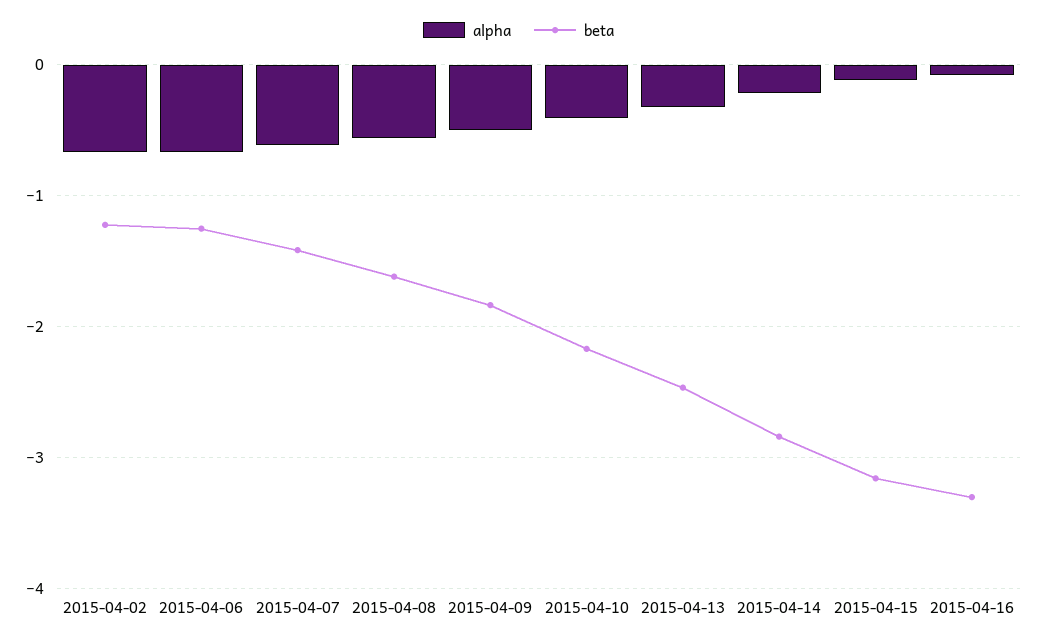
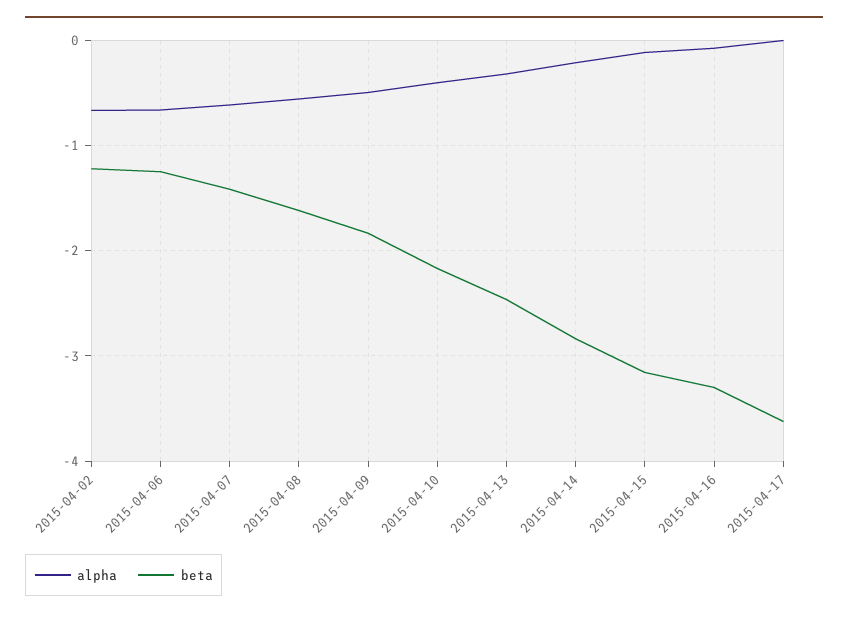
alpha, 2015-04-17: none -> 0
beta, 2015-04-17: none -> -3.6

